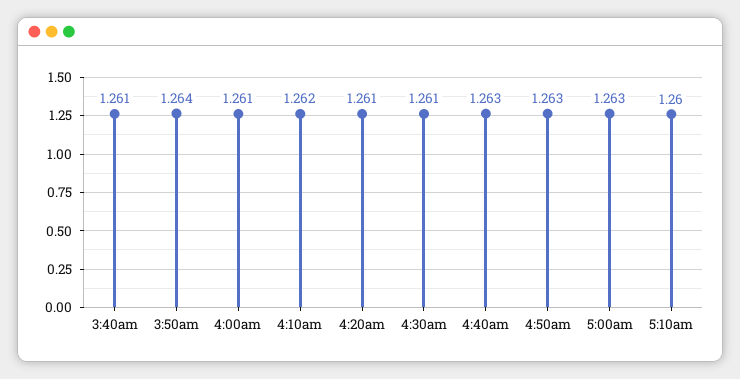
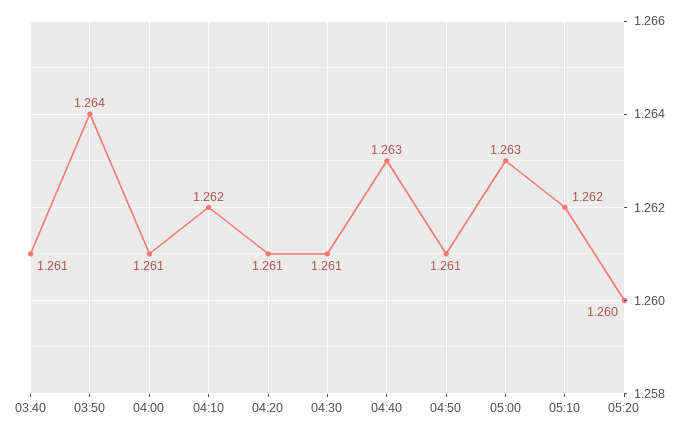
4:50am: 1.263 -> 1.261
5:10am: 1.26 -> 1.262
05:20: none -> 1.26

